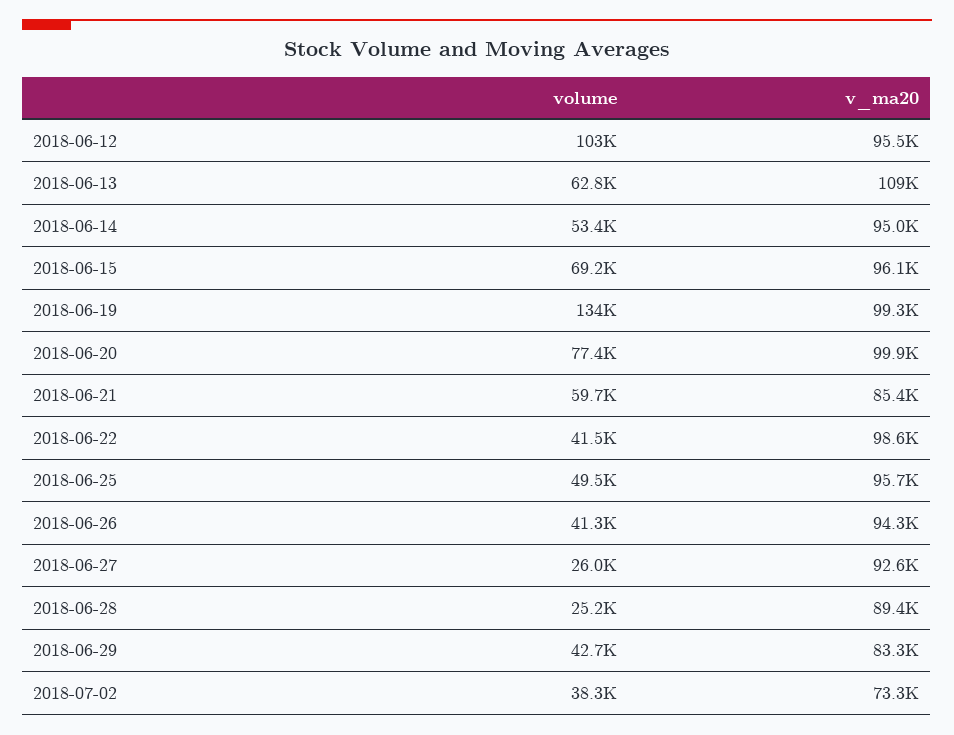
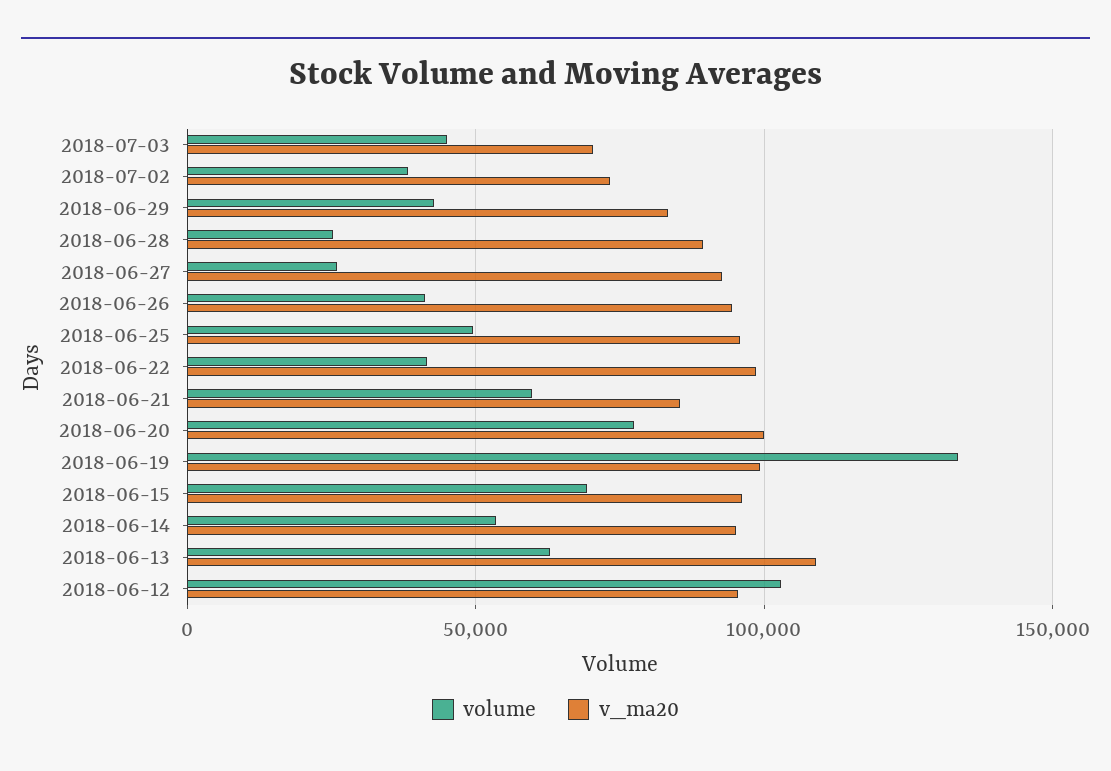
volume, 2018-07-03: none -> 45000
v_ma20, 2018-07-03: none -> 70000

